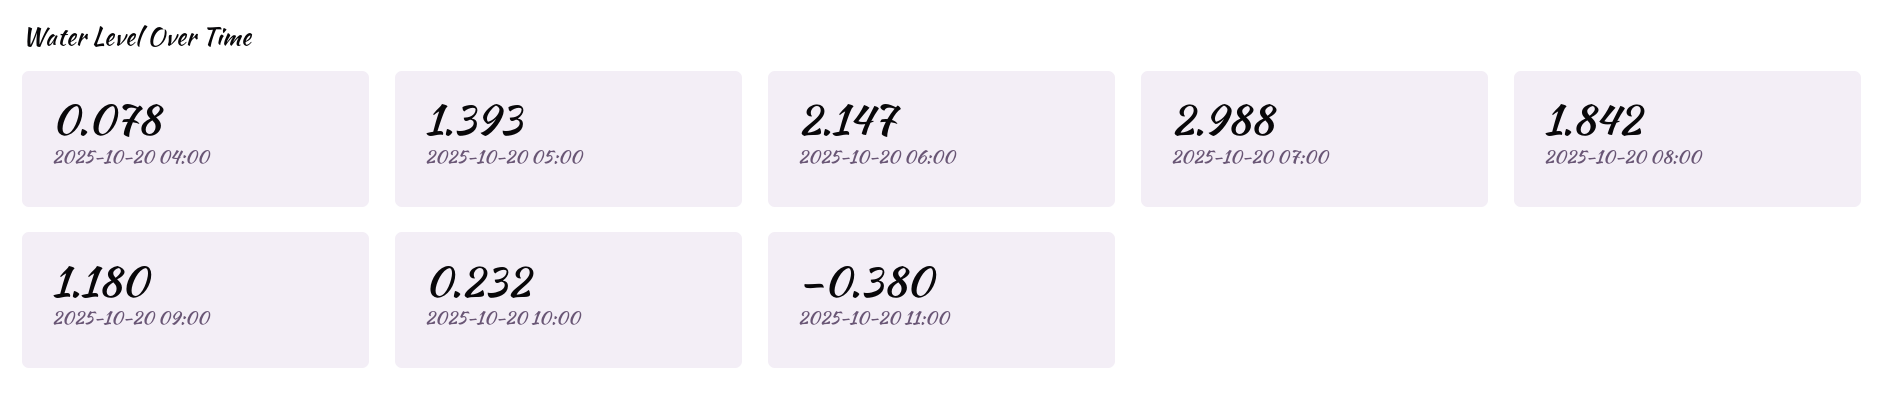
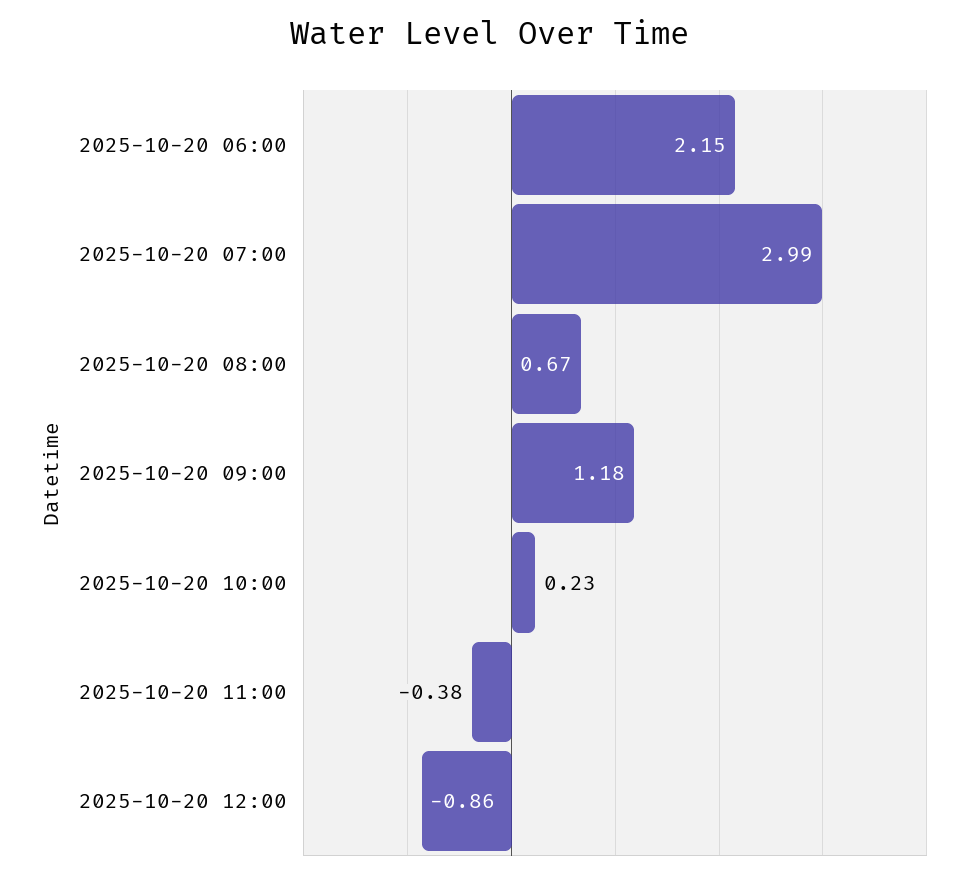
2025-10-20 04:00: 0.078 -> none
2025-10-20 05:00: 1.393 -> none
2025-10-20 08:00: 1.842 -> 0.67
2025-10-20 12:00: none -> -0.86

